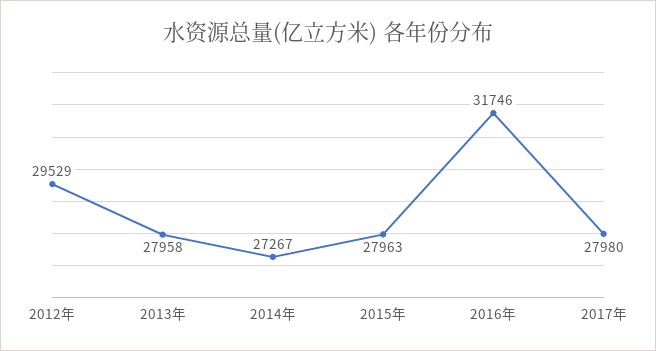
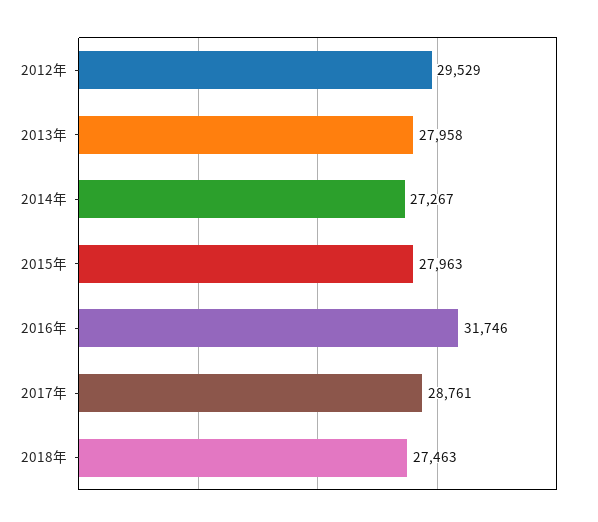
2017年: 27980 -> 28761
2018年: none -> 27463

